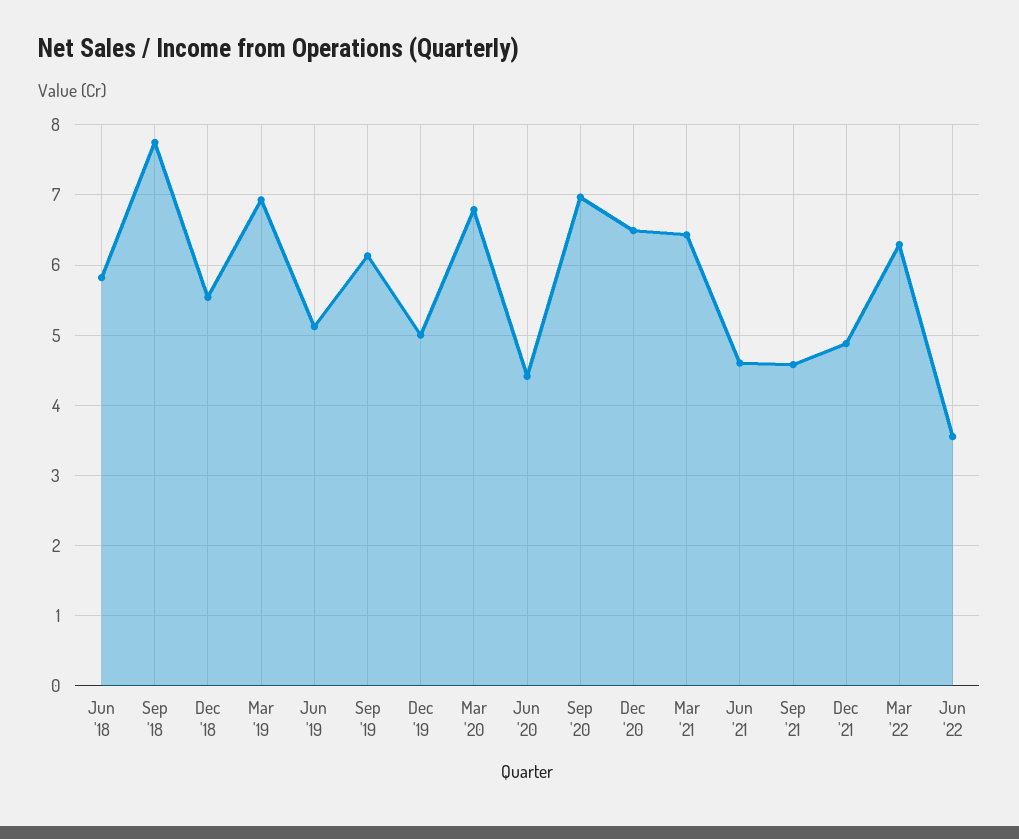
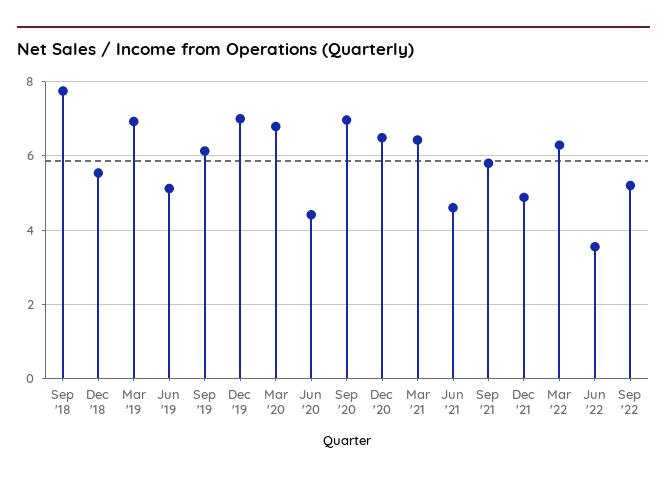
Jun '18: 5.8 -> none
Dec '19: 5 -> 7
Sep '21: 4.6 -> 5.8
Sep '22: none -> 5.2

